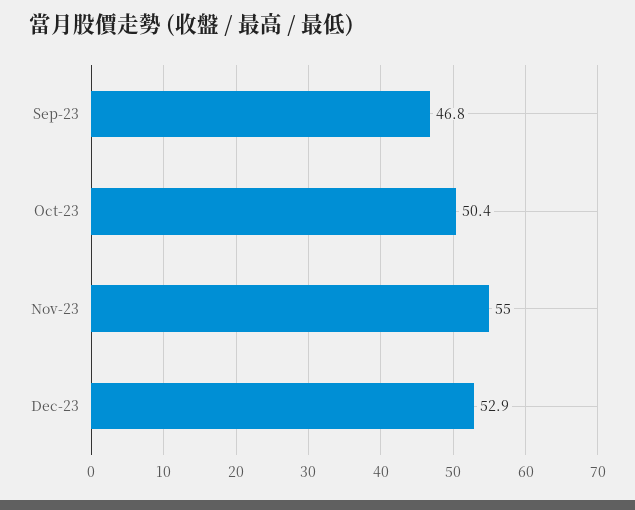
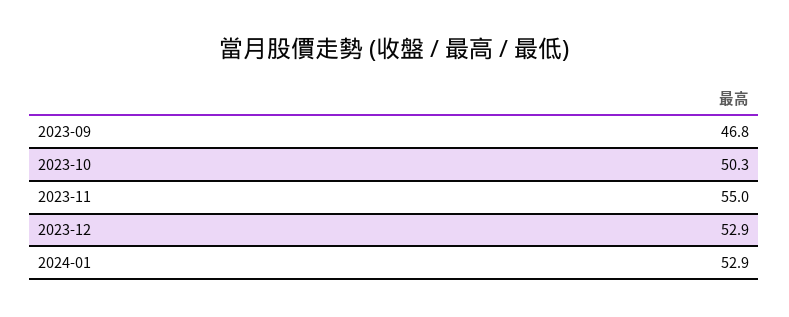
Oct-23: 50.4 -> 50.3
2024-01: none -> 52.9

